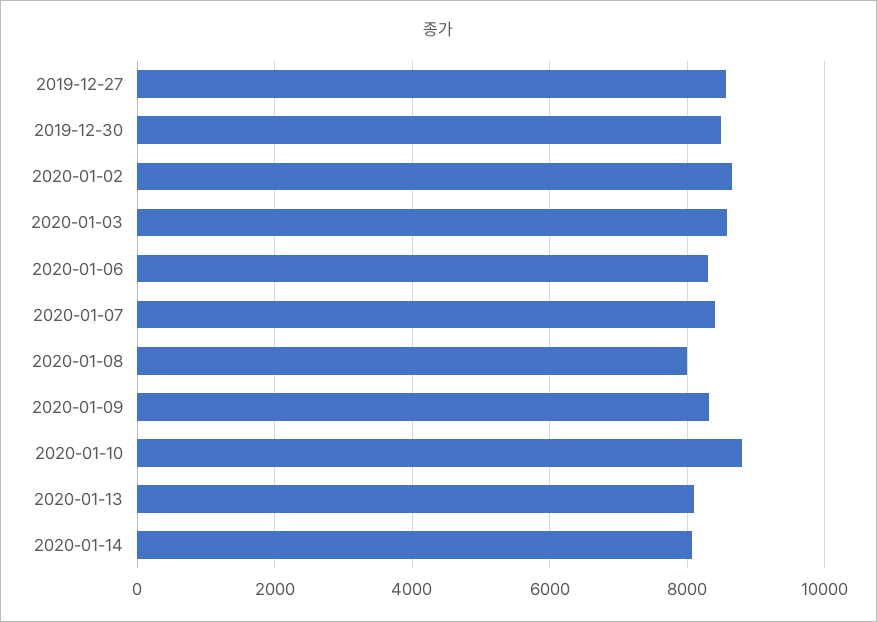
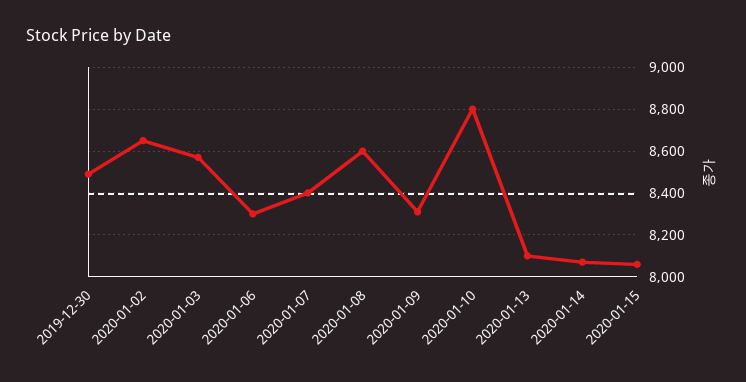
2019-12-27: 8600 -> none
2020-01-08: 8000 -> 8600
2020-01-15: none -> 8050

